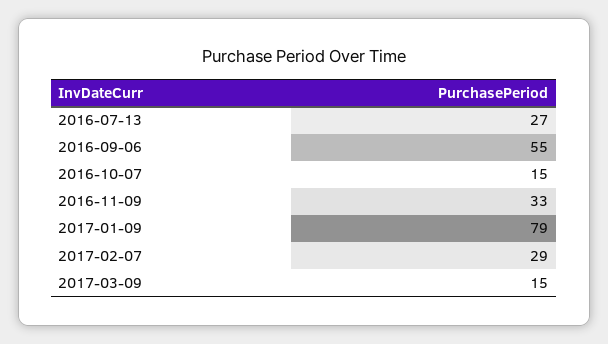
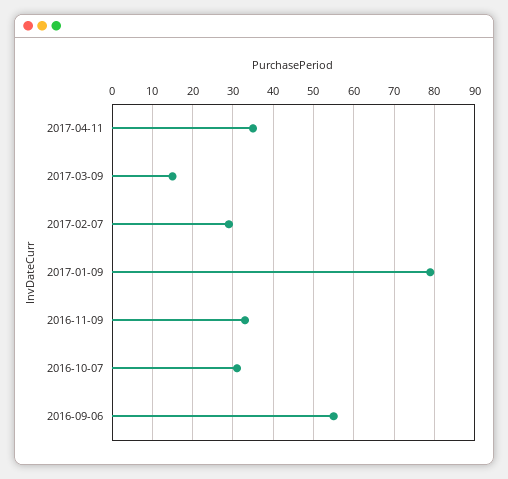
2016-07-13: 27 -> none
2016-10-07: 15 -> 30
2017-04-11: none -> 35

